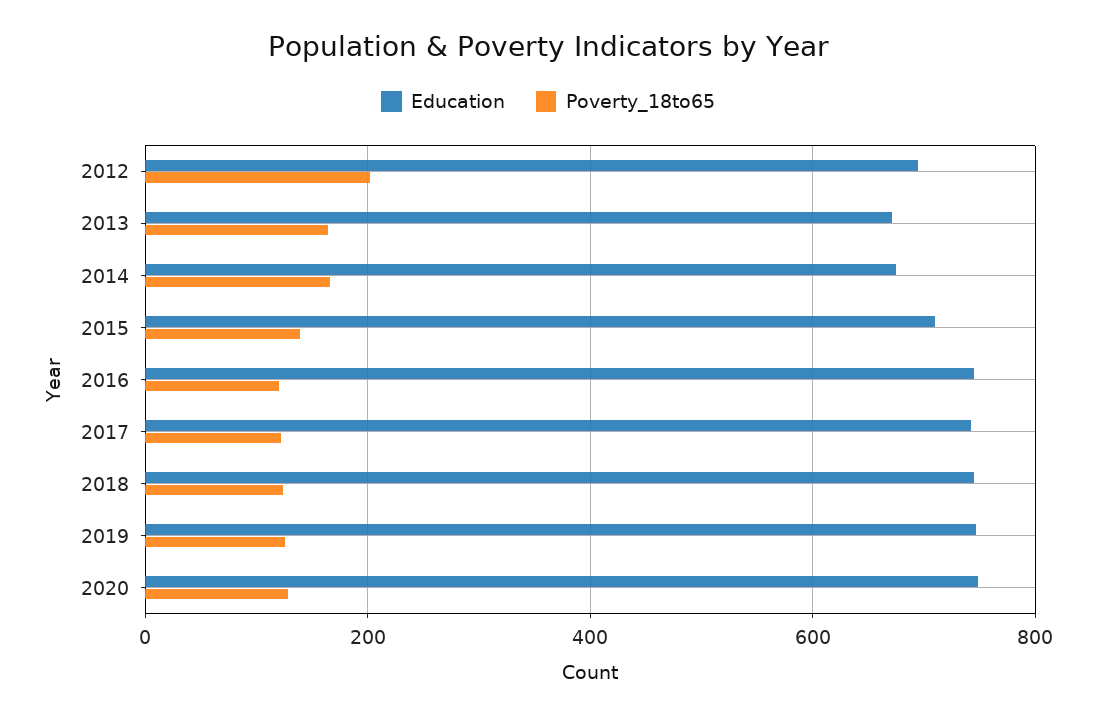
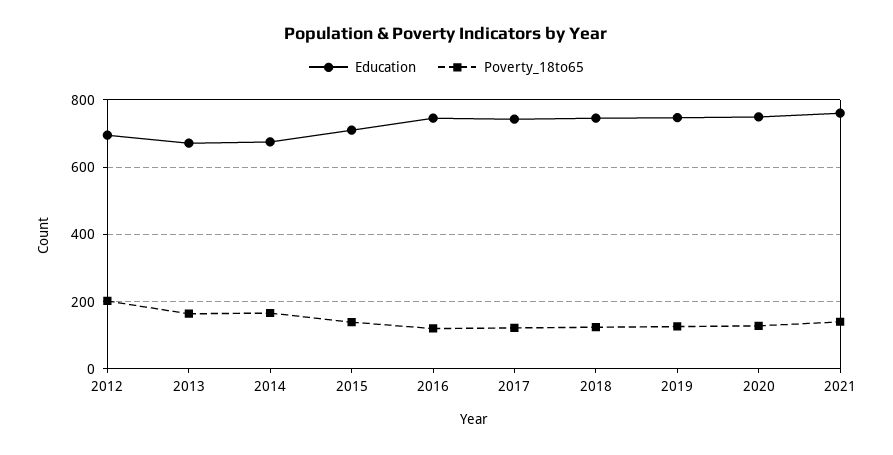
Education, 2021: none -> 760
Poverty_18to65, 2021: none -> 140

